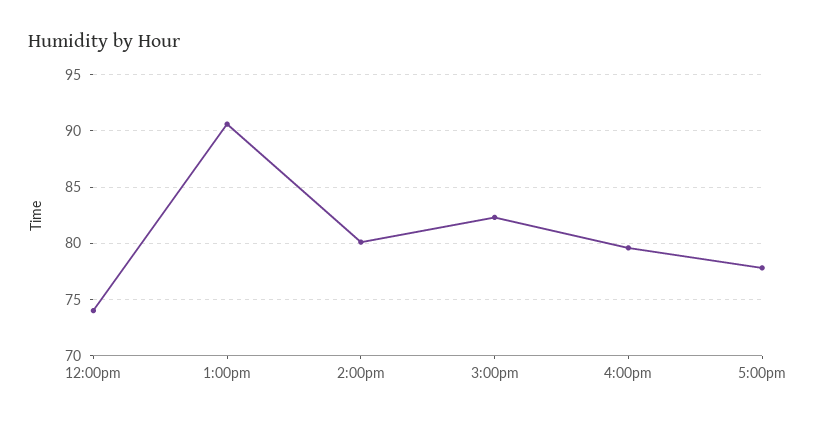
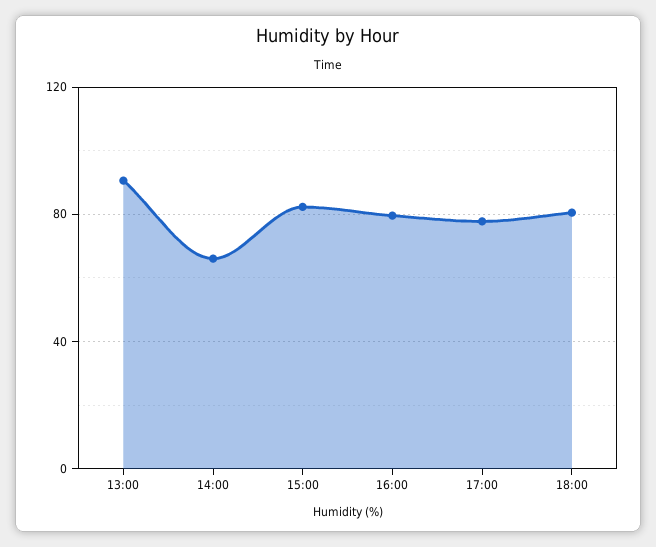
12:00pm: 74 -> none
2:00pm: 80 -> 65
18:00: none -> 80

